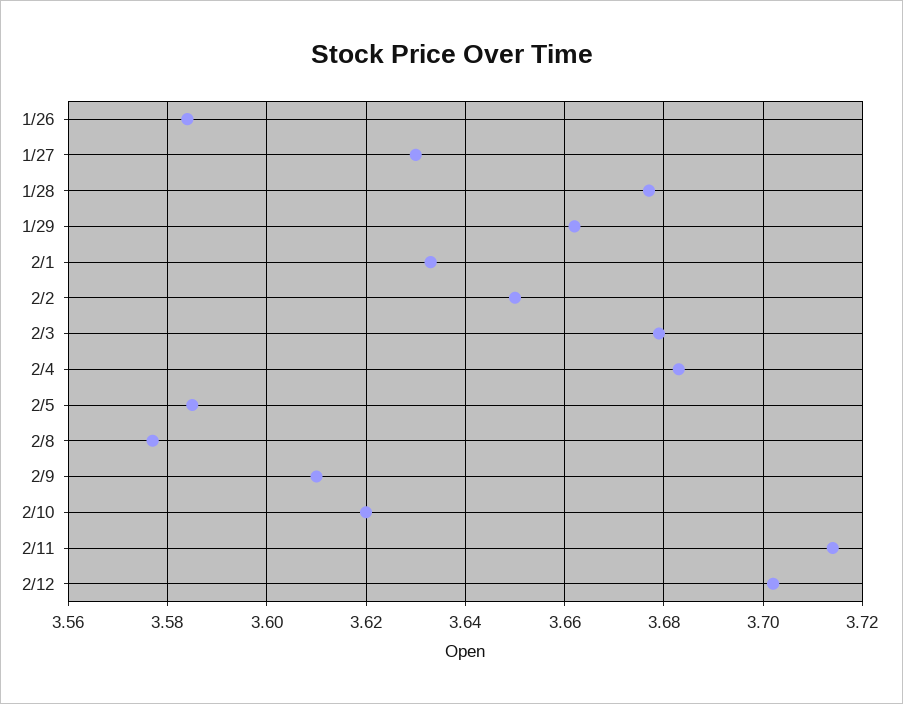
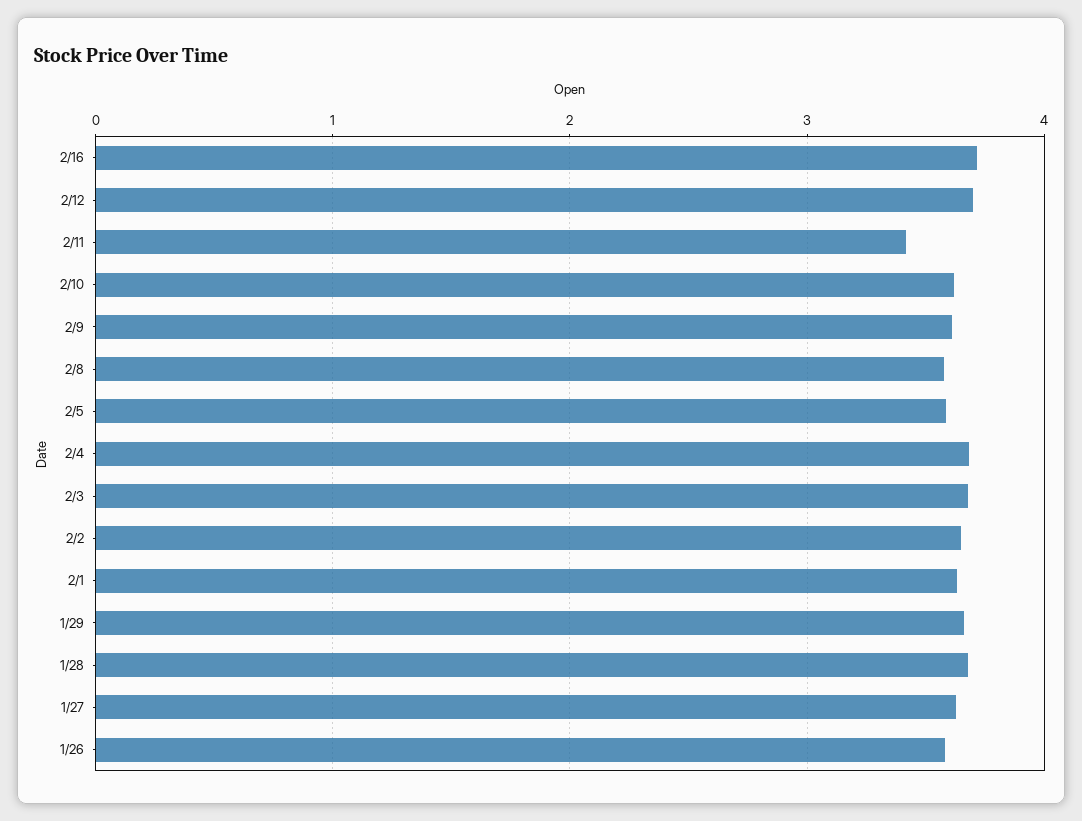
2/11: 3.715 -> 3.4
2/16: none -> 3.7

